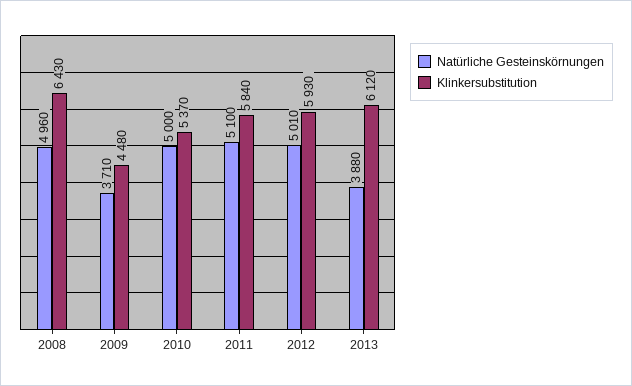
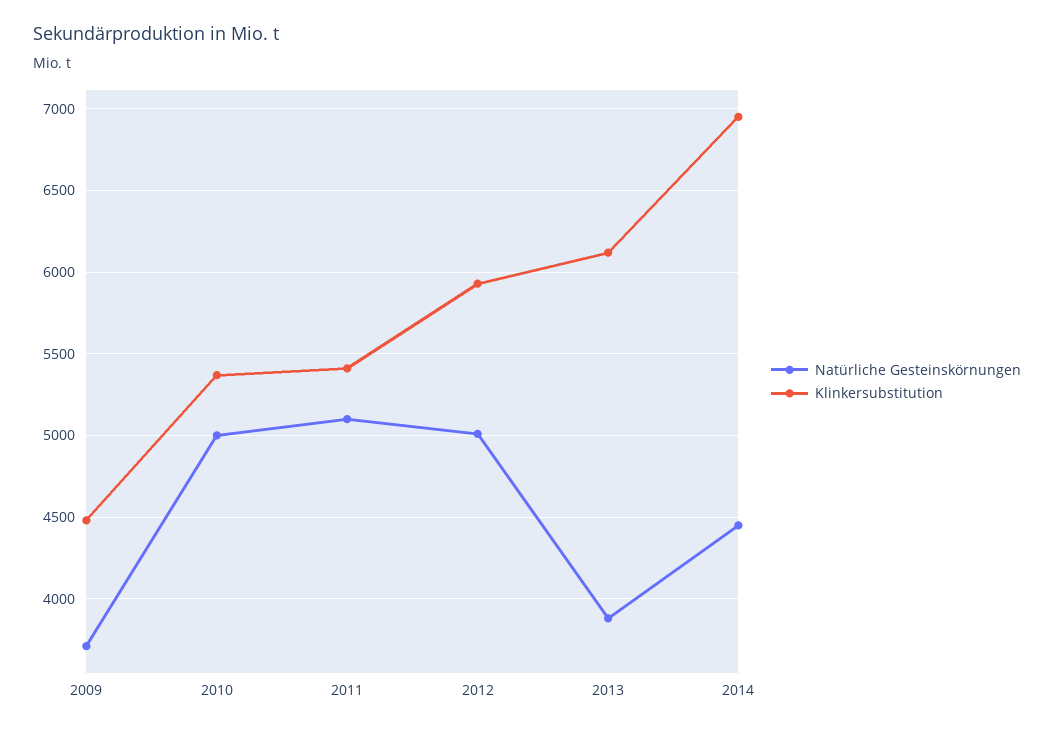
Natürliche Gesteinskörnungen, 2008: 4960 -> none
Klinkersubstitution, 2008: 6430 -> none
Klinkersubstitution, 2011: 5840 -> 5400
Natürliche Gesteinskörnungen, 2014: none -> 4450
Klinkersubstitution, 2014: none -> 6950

